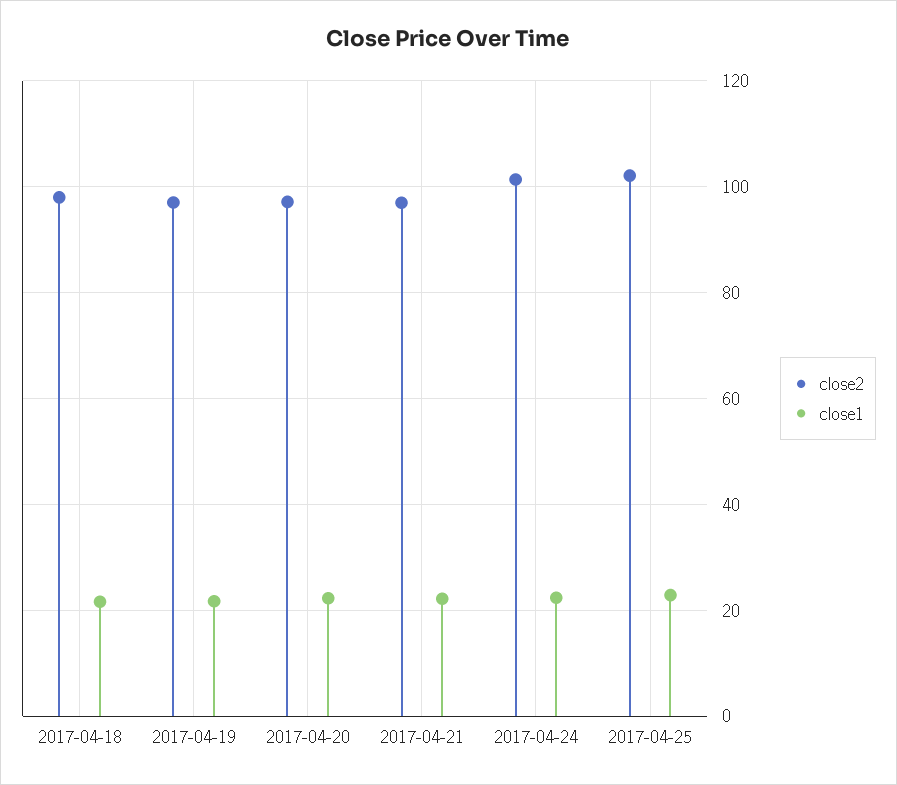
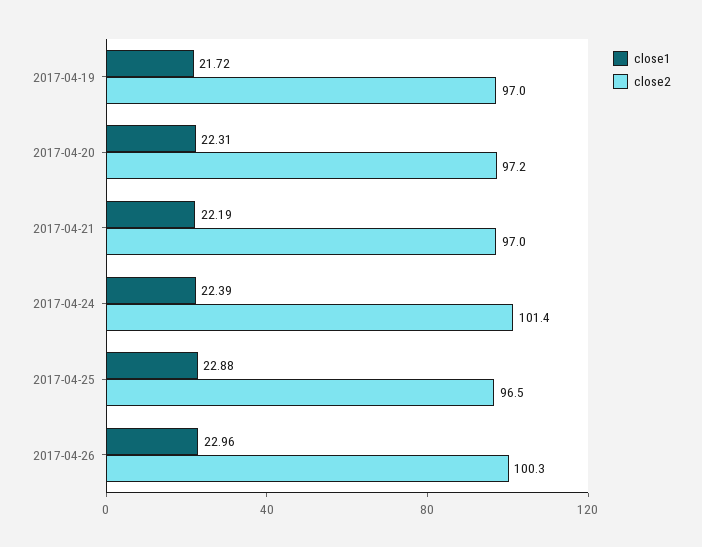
close2, 2017-04-18: 98 -> none
close1, 2017-04-18: 22 -> none
close2, 2017-04-25: 102 -> 96.5
close1, 2017-04-26: none -> 22.96
close2, 2017-04-26: none -> 100.3

